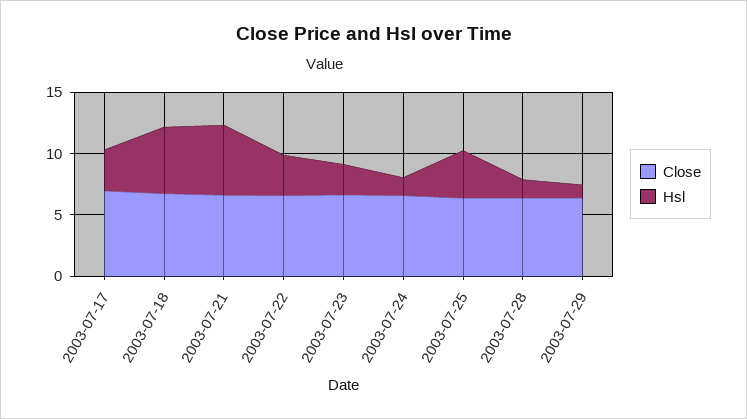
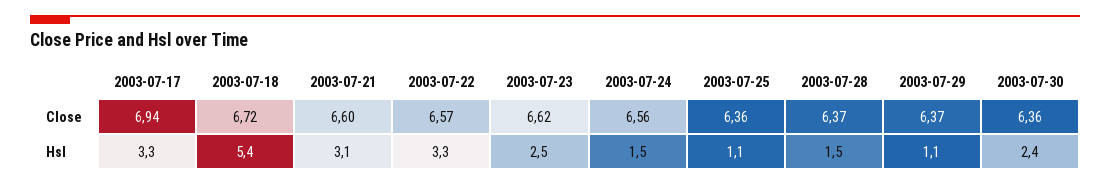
Hsl, 2003-07-21: 6 -> 3.1
Hsl, 2003-07-25: 4 -> 1.1
Close, 2003-07-30: none -> 6.36
Hsl, 2003-07-30: none -> 2.4

